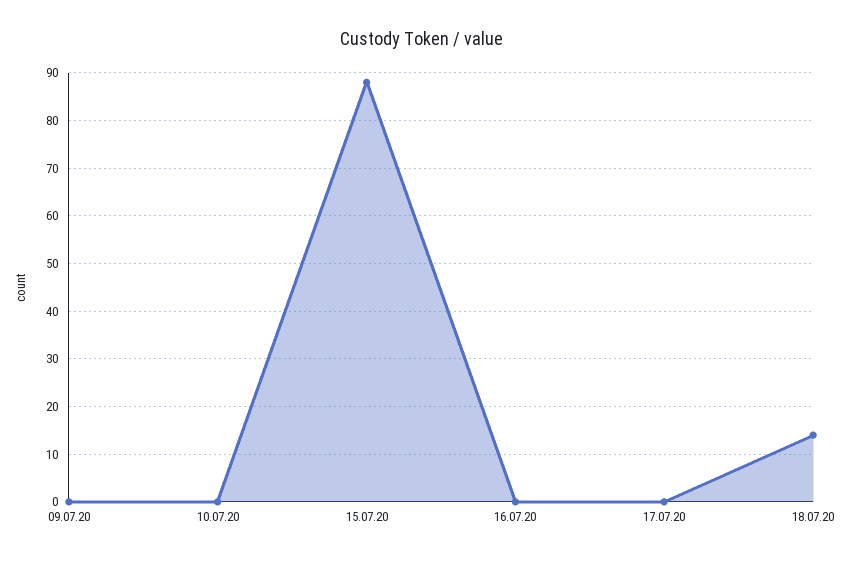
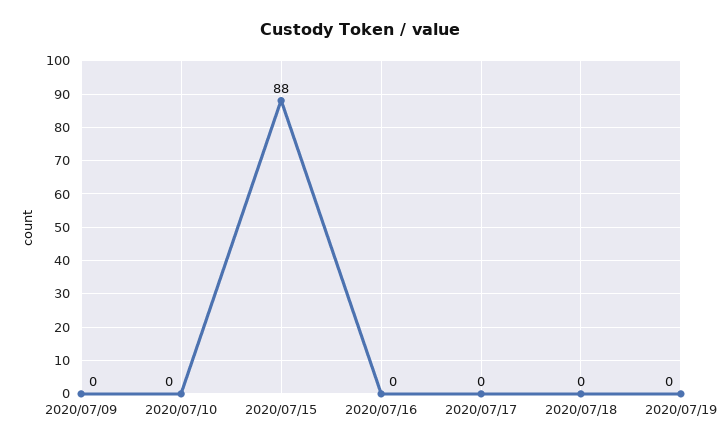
18.07.20: 15 -> 0
2020/07/19: none -> 0

